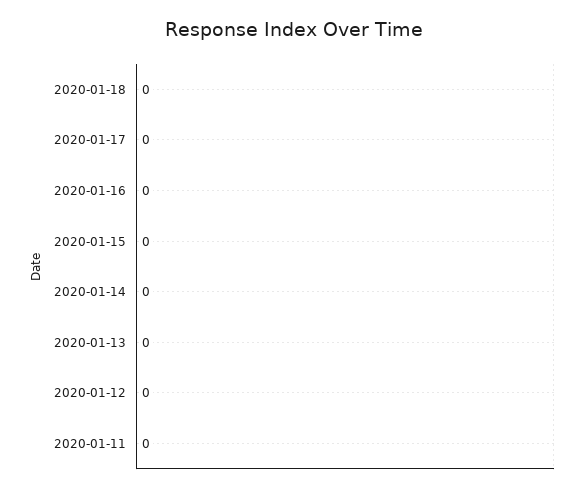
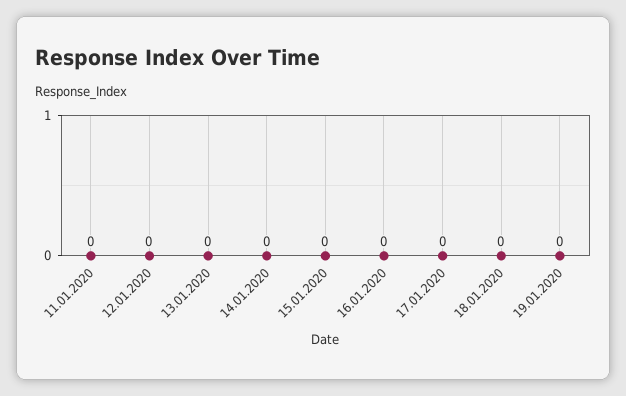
19.01.2020: none -> 0

